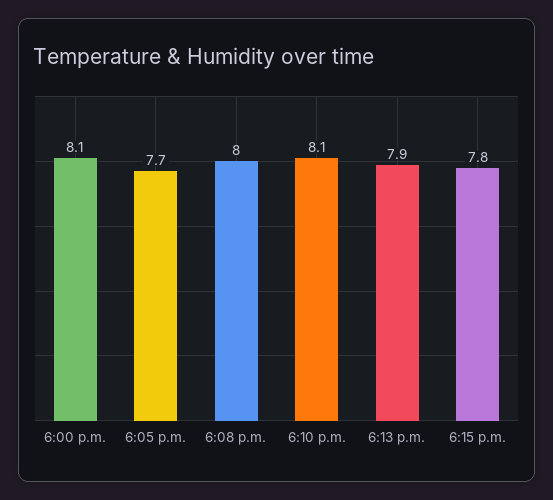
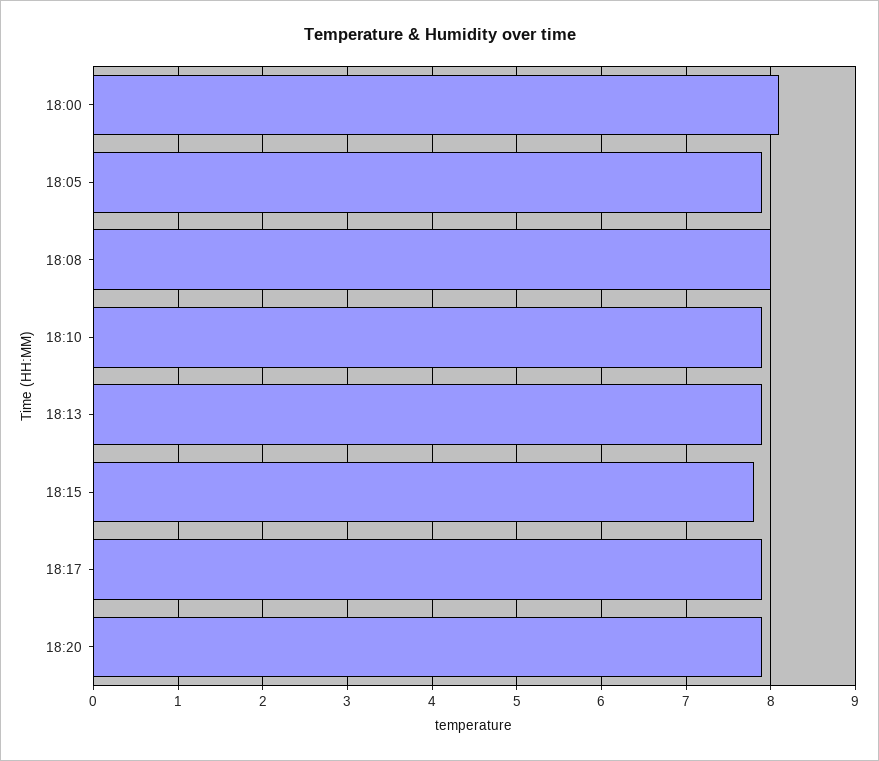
6:05 p.m.: 7.7 -> 7.9
6:10 p.m.: 8.1 -> 7.9
18:17: none -> 7.9
18:20: none -> 7.9

